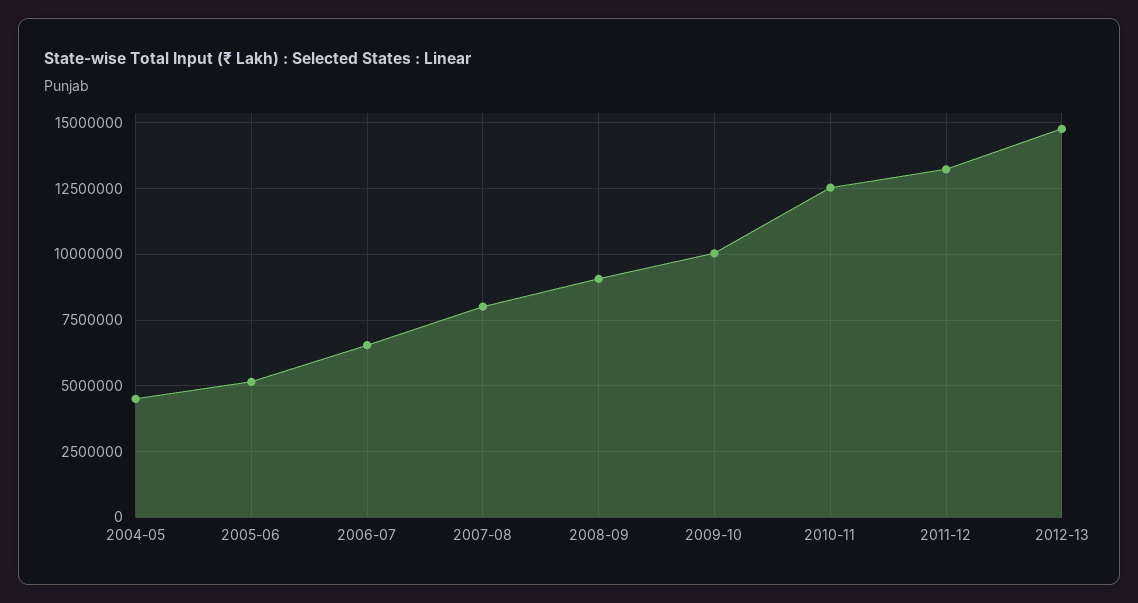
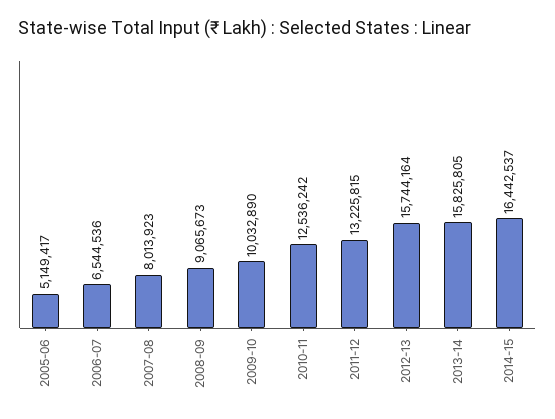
2004-05: 4500000 -> none
2012-13: 14750000 -> 15744164
2013-14: none -> 15825805
2014-15: none -> 16442537

